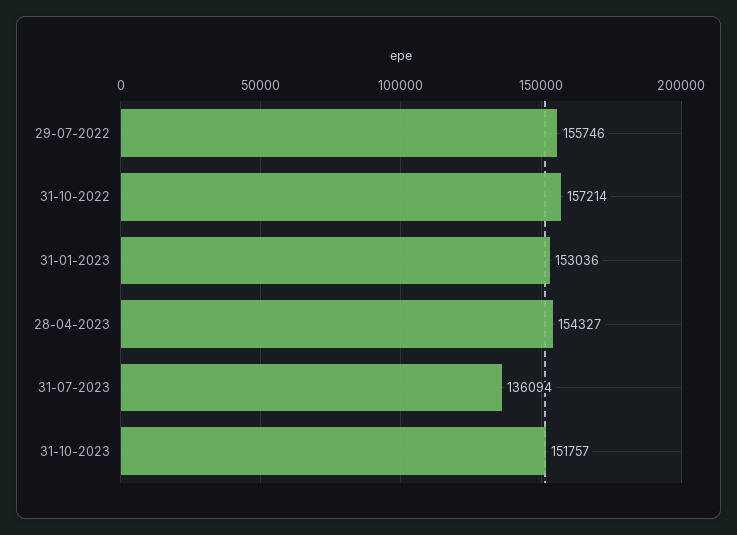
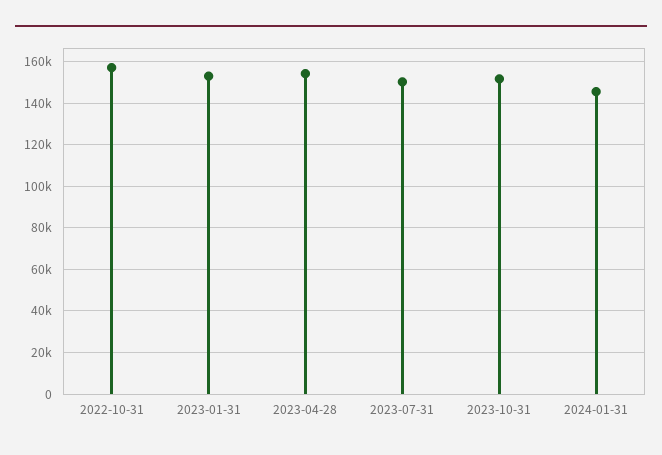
29-07-2022: 155746 -> none
31-07-2023: 136094 -> 150000
2024-01-31: none -> 145000

